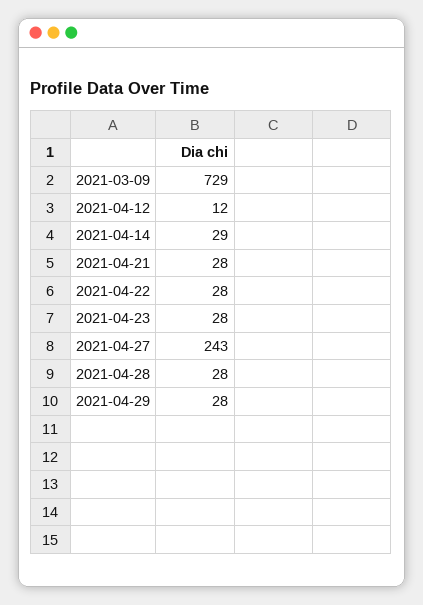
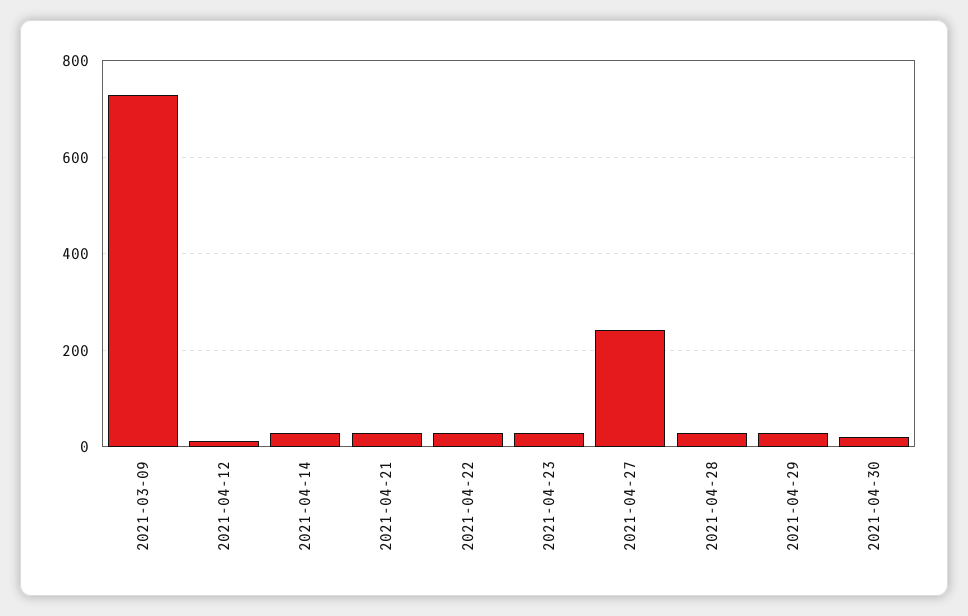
2021-04-30: none -> 20

